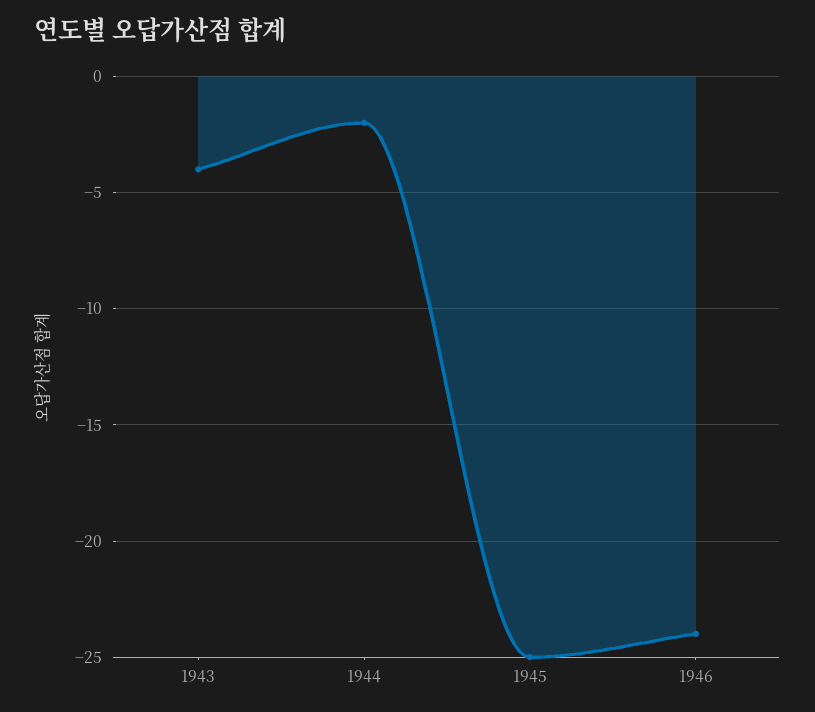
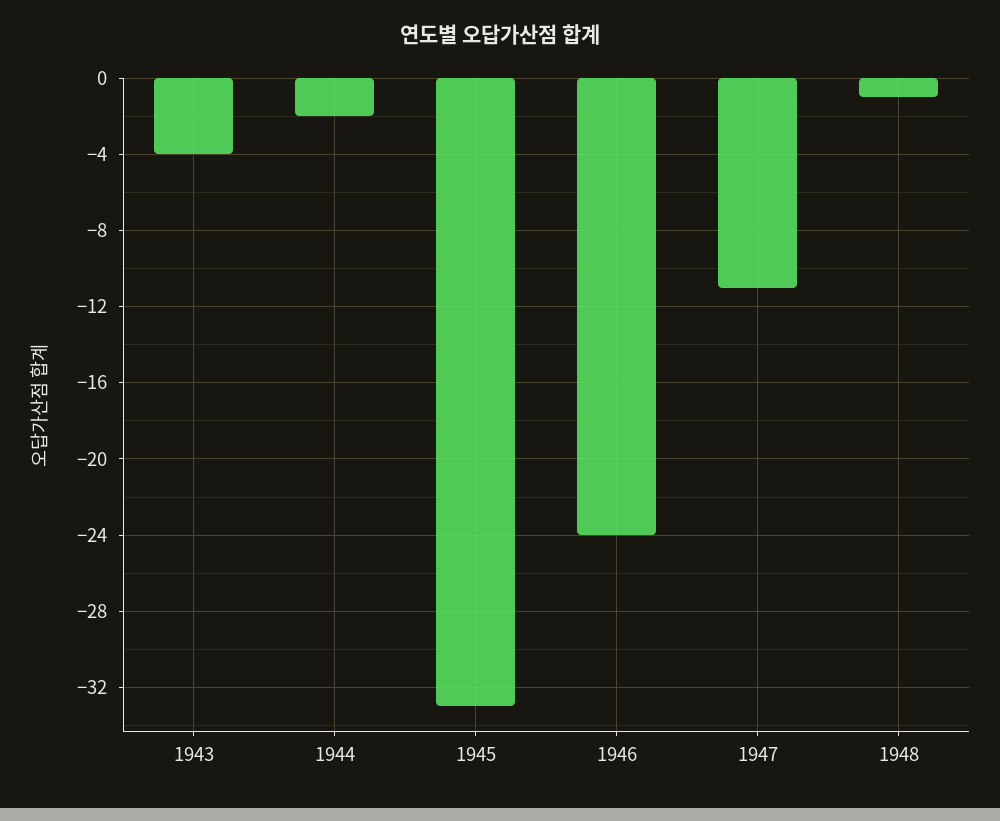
1945: -25 -> -33
1947: none -> -11
1948: none -> -1

